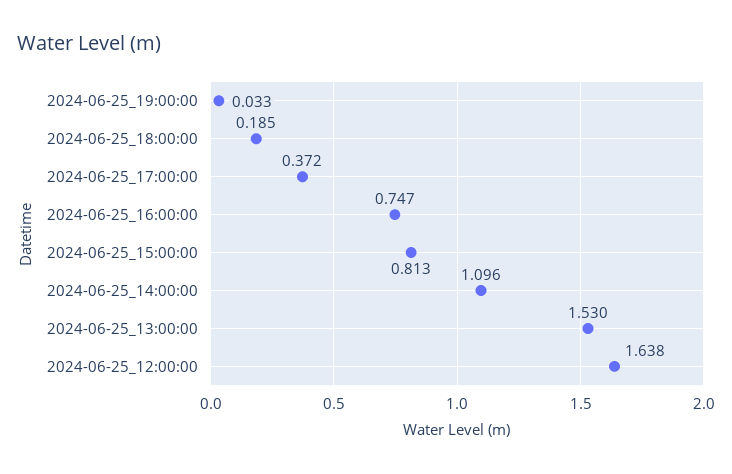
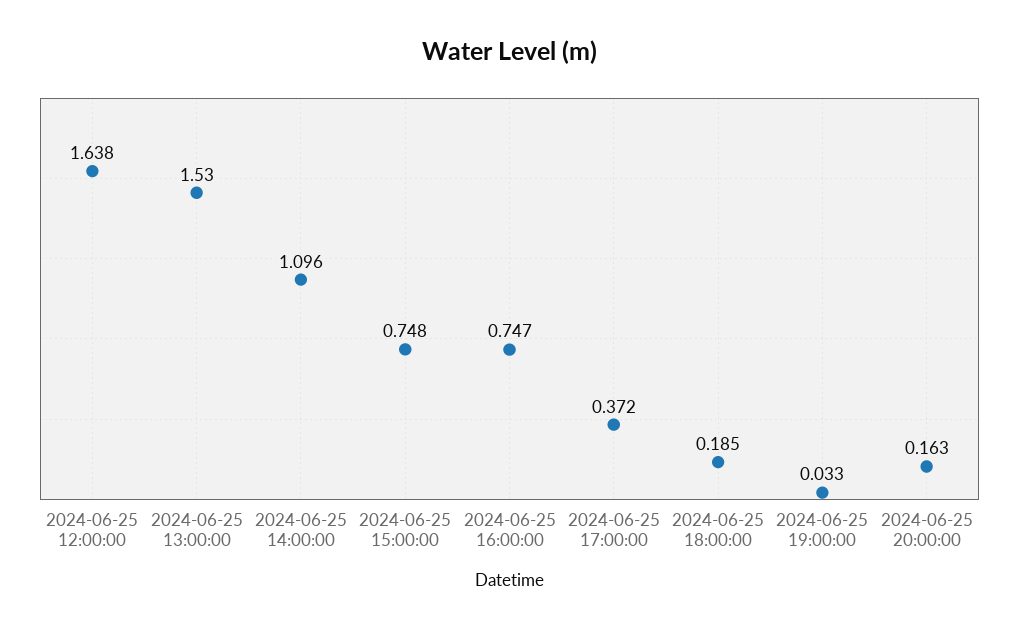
2024-06-25_15:00:00: 0.813 -> 0.748
2024-06-25 20:00:00: none -> 0.163

